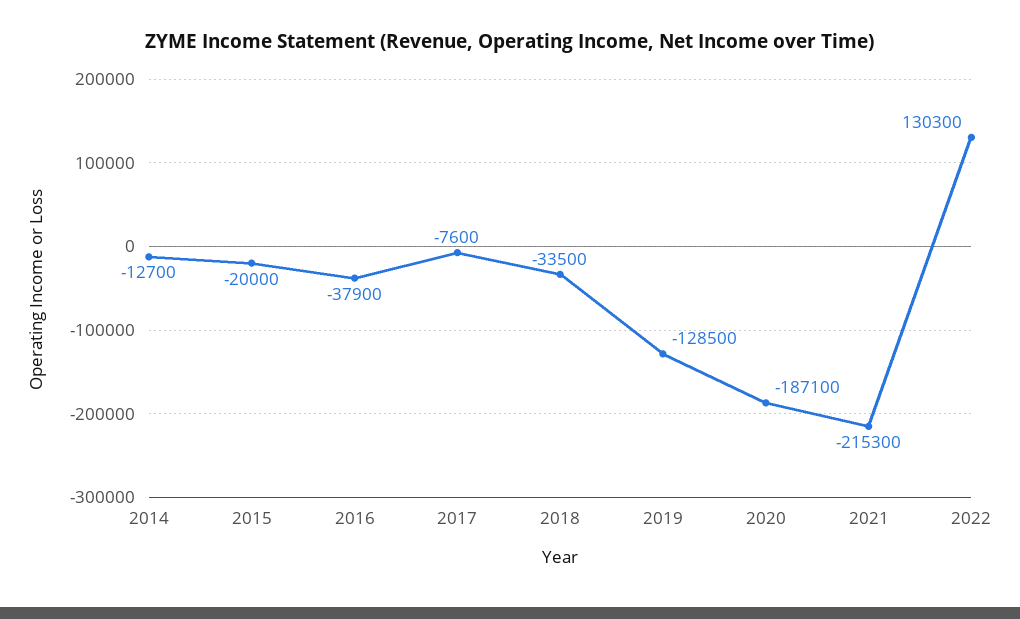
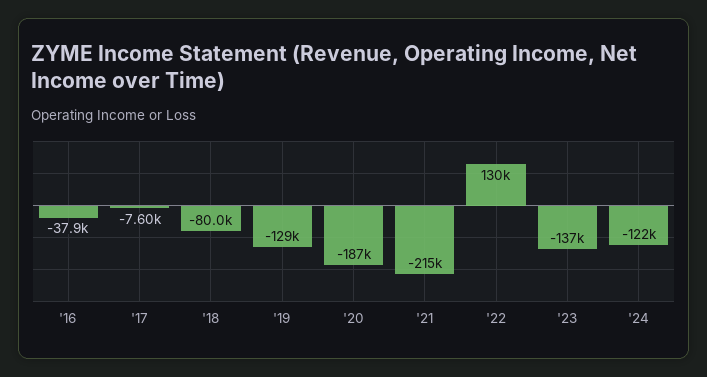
2014: -12700 -> none
2015: -20000 -> none
2018: -33500 -> -80000
'23: none -> -137000
'24: none -> -122000

